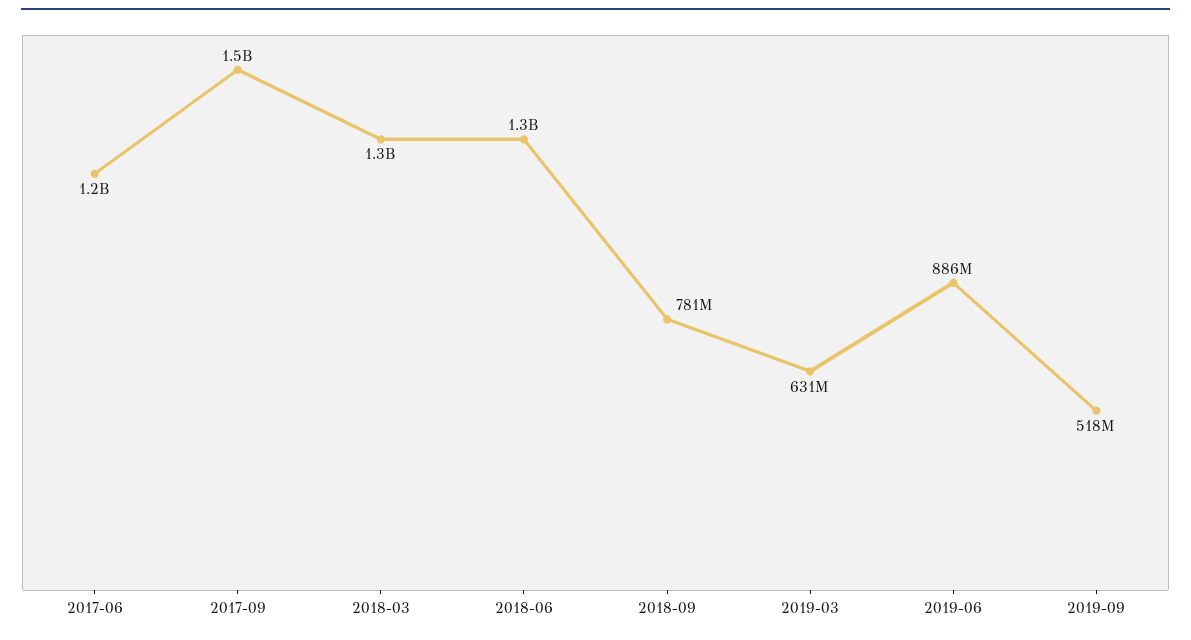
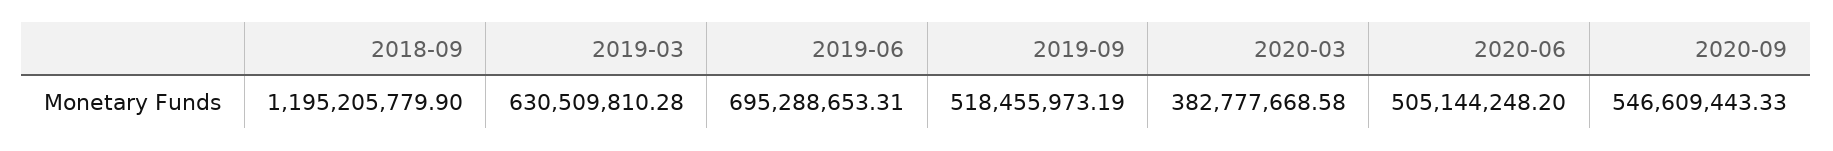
2017-06: 1200000000 -> none
2017-09: 1500000000 -> none
2018-03: 1300000000 -> none
2018-06: 1300000000 -> none
2018-09: 781000000 -> 1195205779.9
2019-06: 886000000 -> 695288653.31
2020-03: none -> 382777668.58
2020-06: none -> 505144248.2
2020-09: none -> 546609443.33

